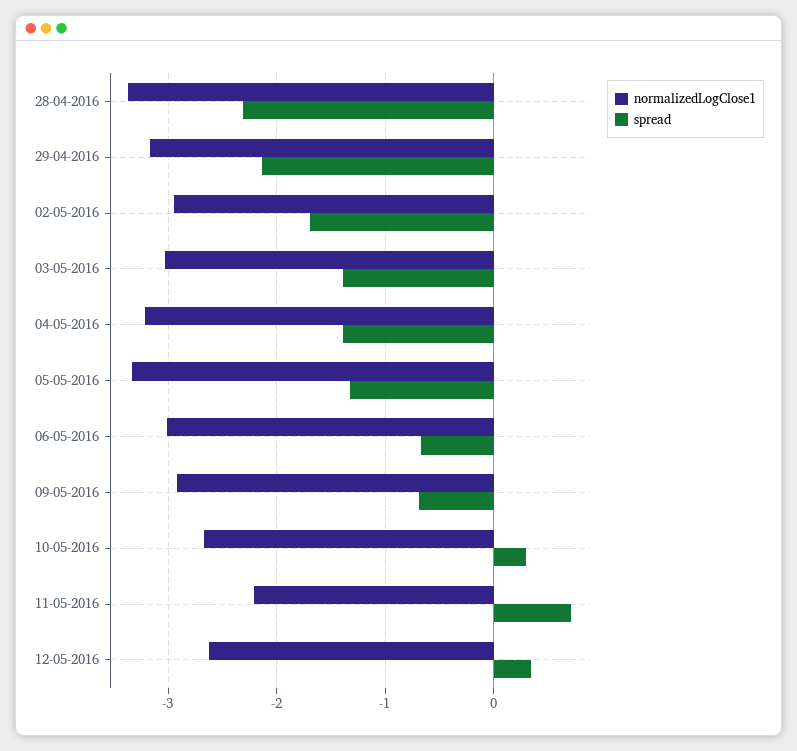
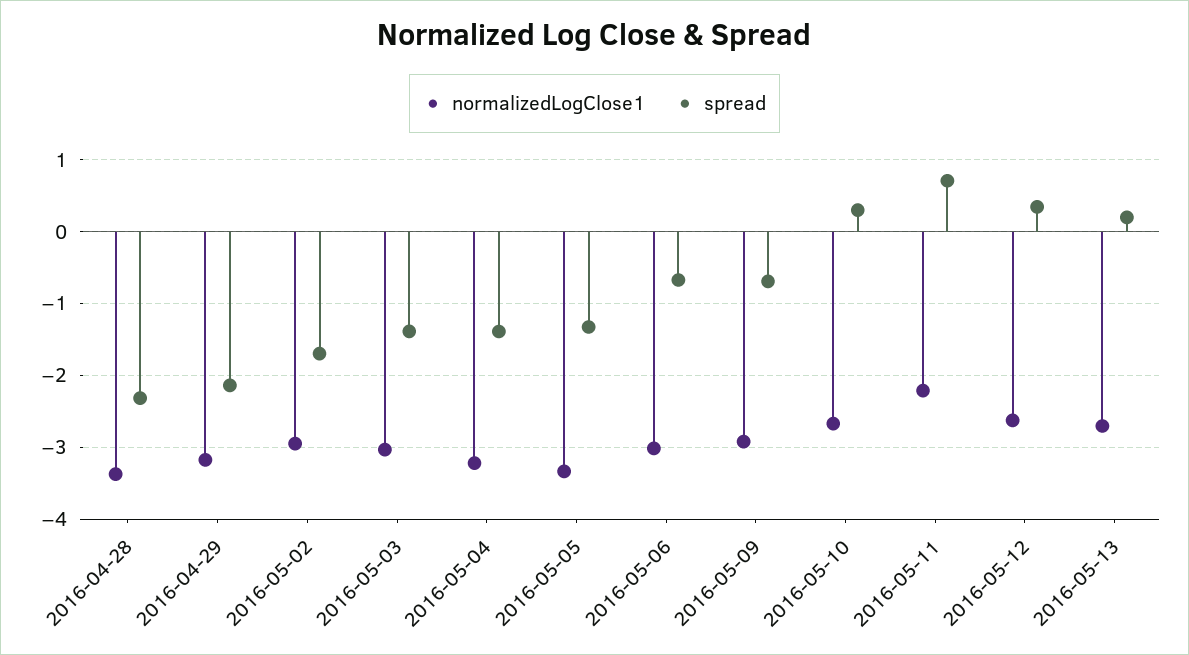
normalizedLogClose1, 2016-05-13: none -> -2.7
spread, 2016-05-13: none -> 0.2

